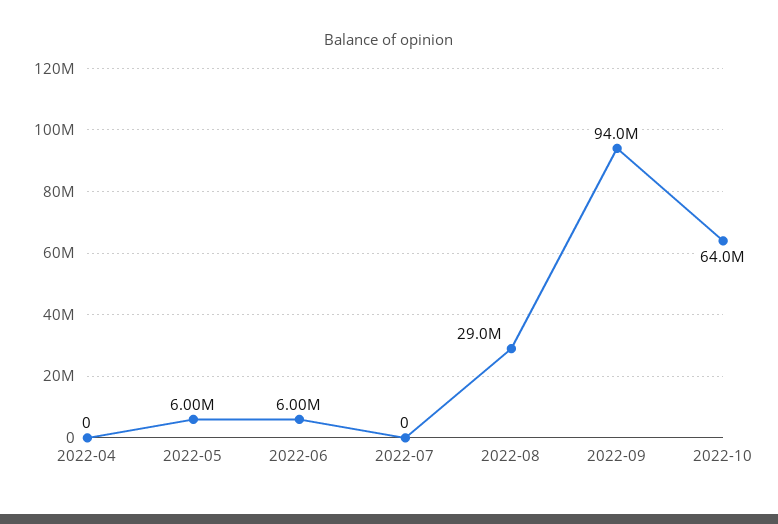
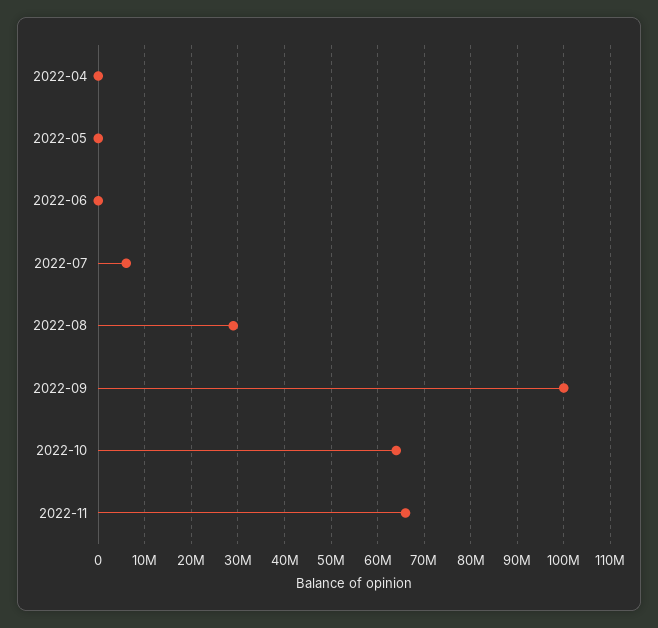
2022-05: 6000000 -> 0
2022-06: 6000000 -> 0
2022-07: 0 -> 6000000
2022-09: 94000000 -> 100000000
2022-11: none -> 66000000

